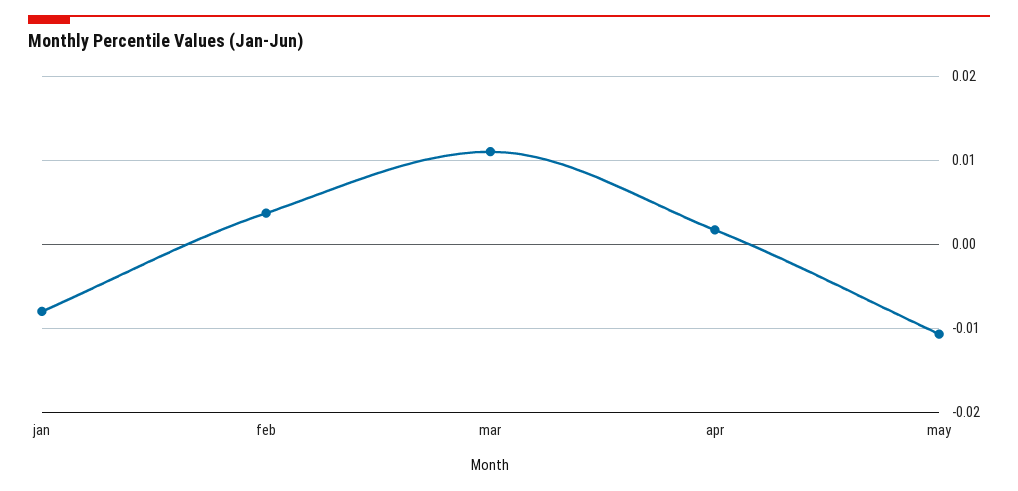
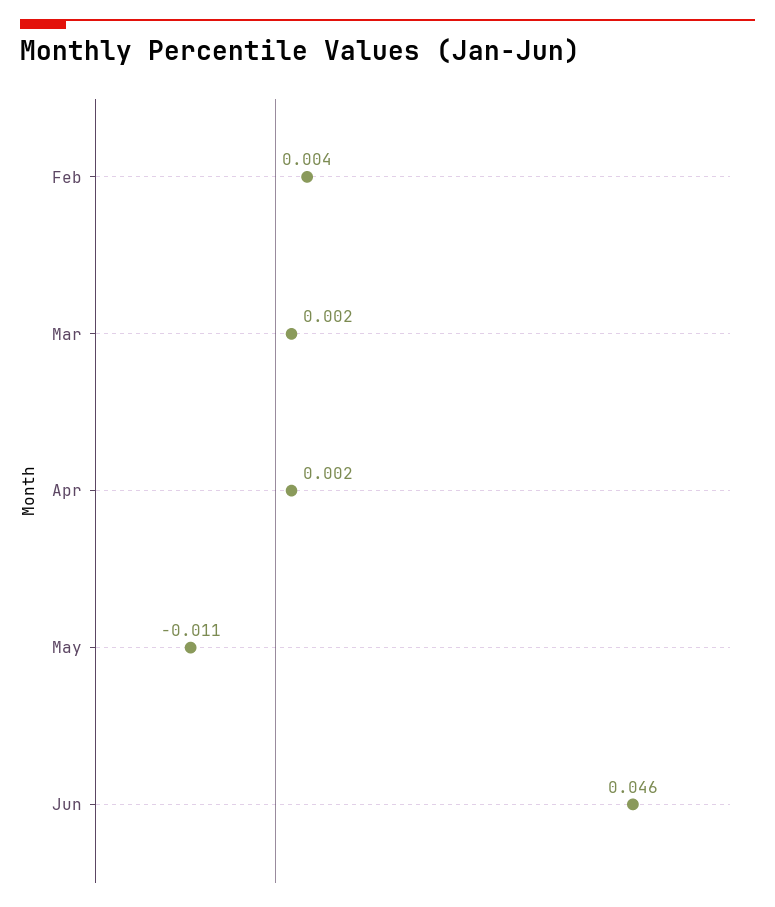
jan: -0.008 -> none
mar: 0.011 -> 0.002
Jun: none -> 0.046

